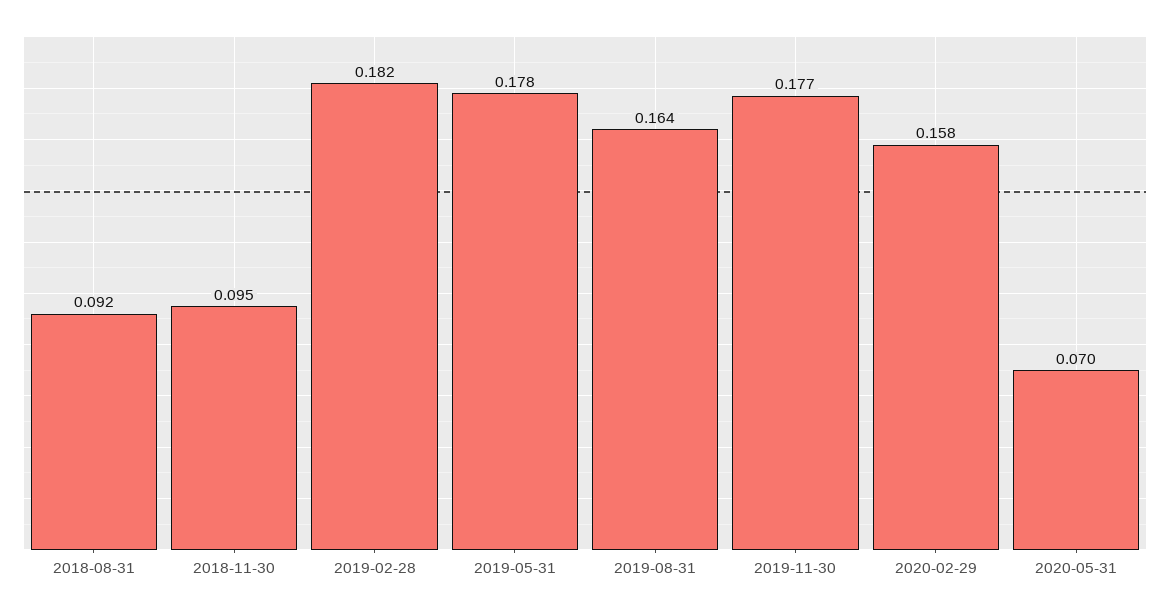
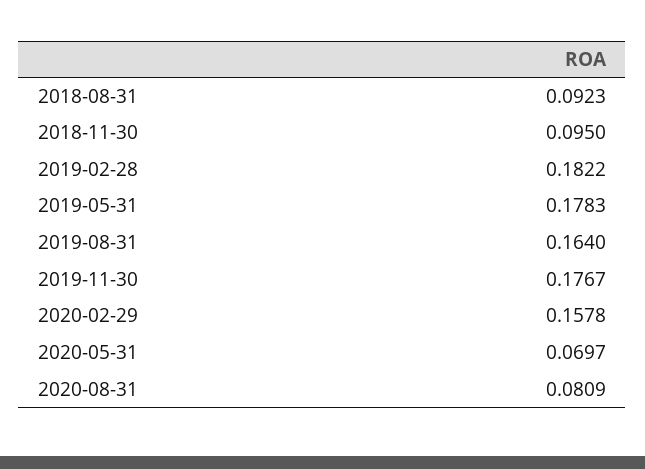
2020-08-31: none -> 0.0809

